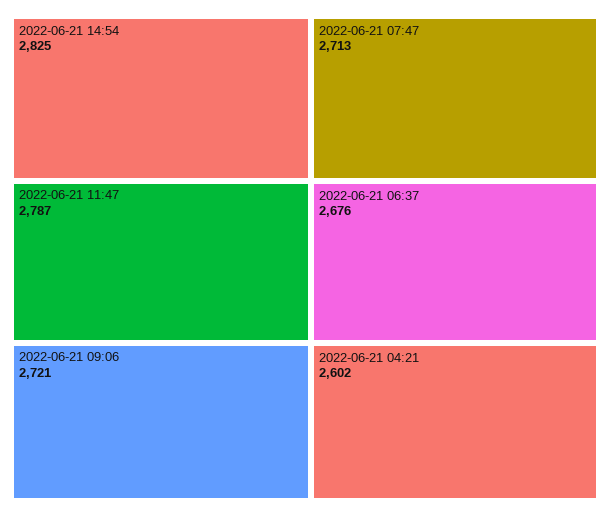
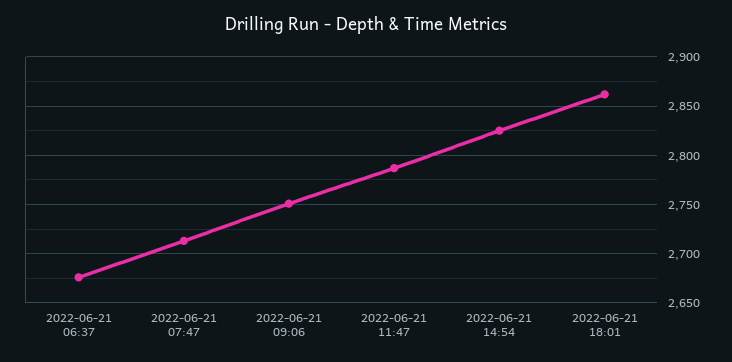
2022-06-21 09:06: 2721 -> 2750
2022-06-21 04:21: 2602 -> none
2022-06-21 18:01: none -> 2860

